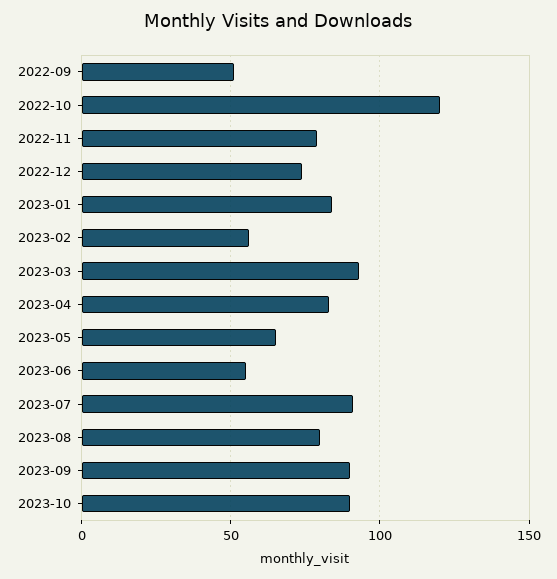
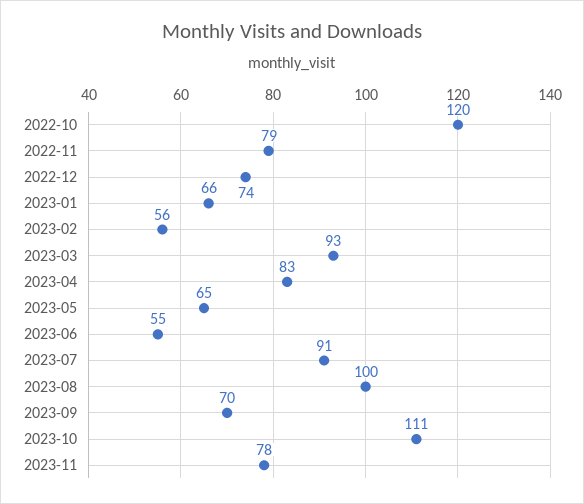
2022-09: 50 -> none
2023-01: 85 -> 66
2023-08: 80 -> 100
2023-09: 90 -> 70
2023-10: 90 -> 111
2023-11: none -> 78

